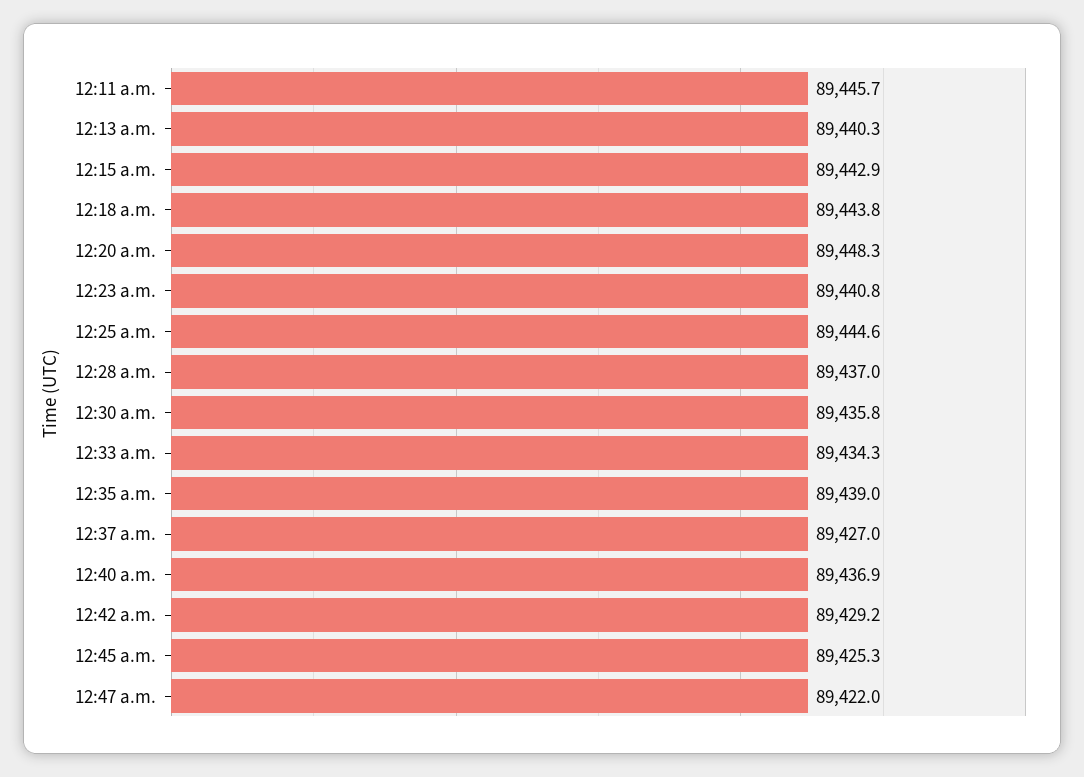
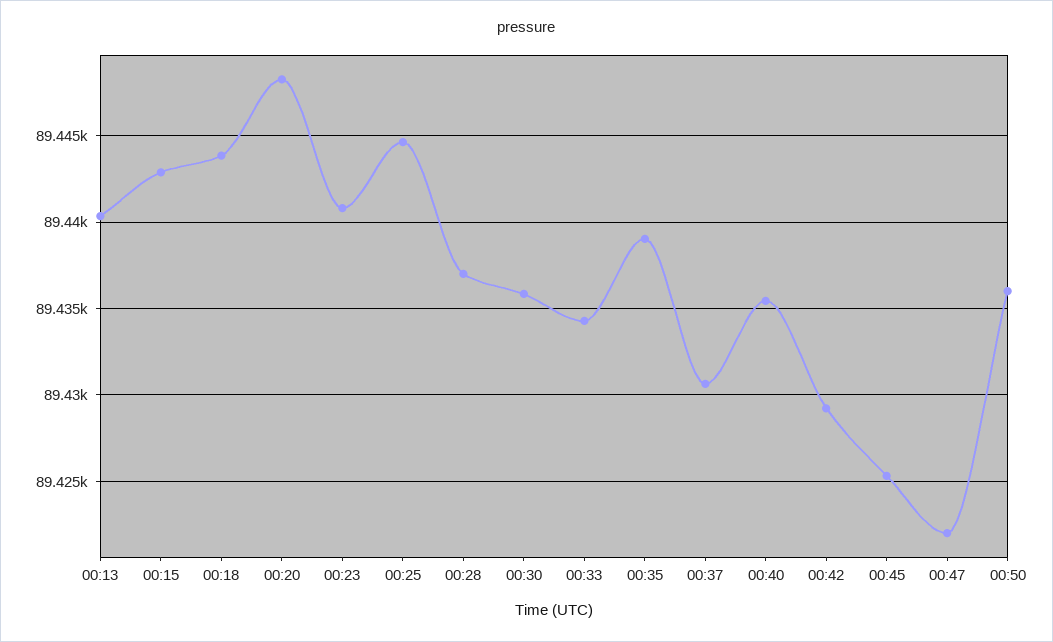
12:11 a.m.: 89445.7 -> none
12:37 a.m.: 89427 -> 89430.5
12:40 a.m.: 89436.9 -> 89435.5
00:50: none -> 89436

